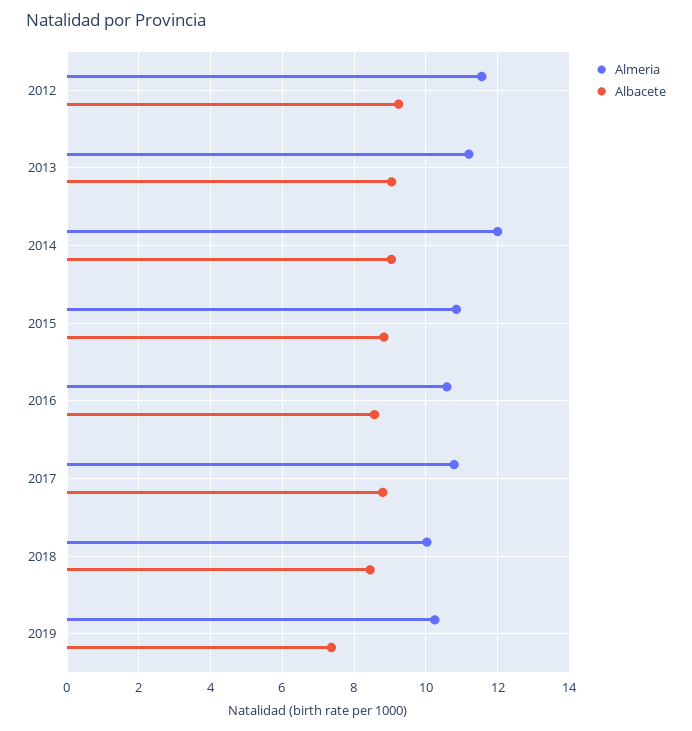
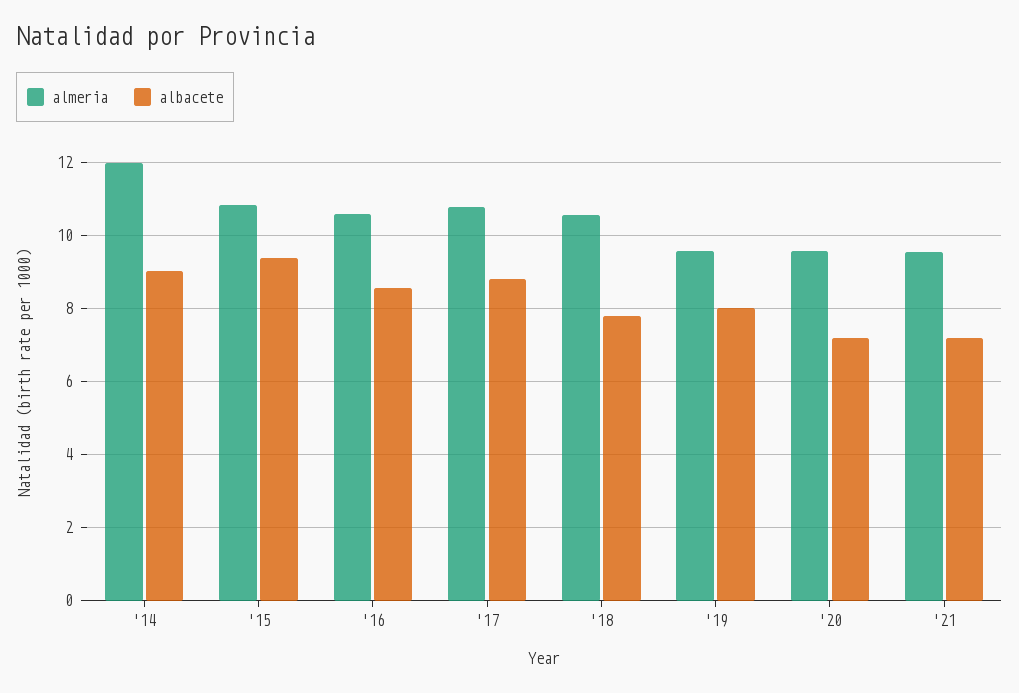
Almeria, 2012: 11.6 -> none
Albacete, 2012: 9.2 -> none
Almeria, 2013: 11.2 -> none
Albacete, 2013: 9 -> none
Albacete, 2015: 8.8 -> 9.4
Almeria, 2018: 10 -> 10.6
Albacete, 2018: 8.4 -> 7.8
Almeria, 2019: 10.2 -> 9.6
Albacete, 2019: 7.4 -> 8
Almeria, '20: none -> 9.6
Albacete, '20: none -> 7.2
Almeria, '21: none -> 9.6
Albacete, '21: none -> 7.2

